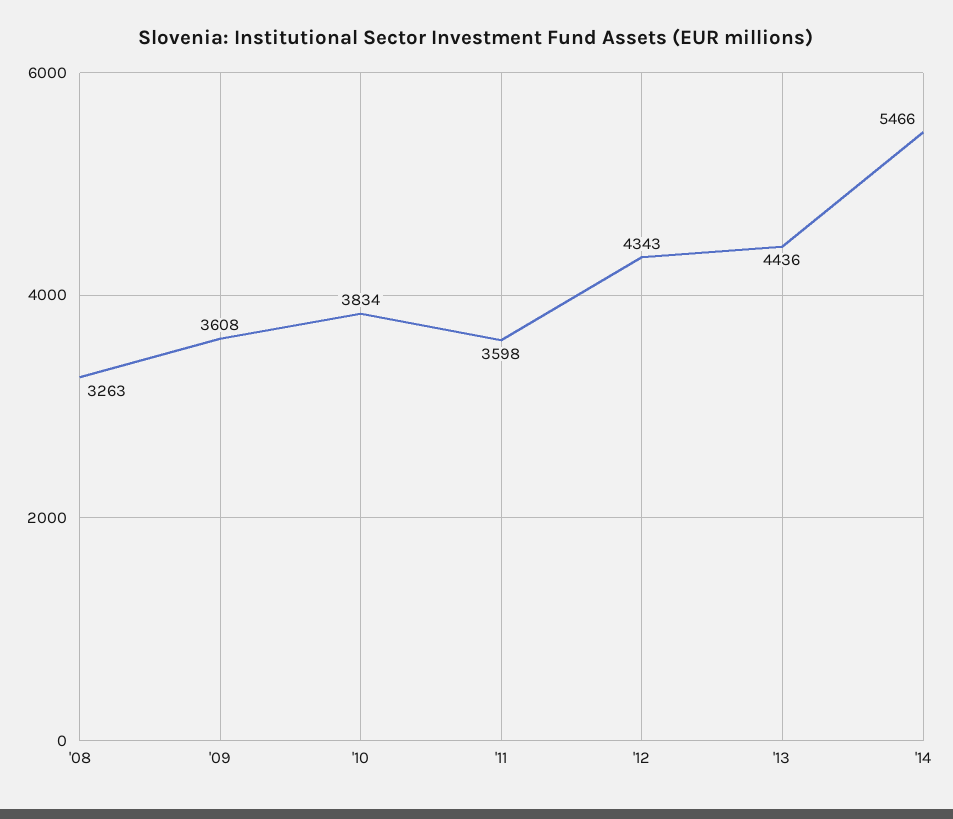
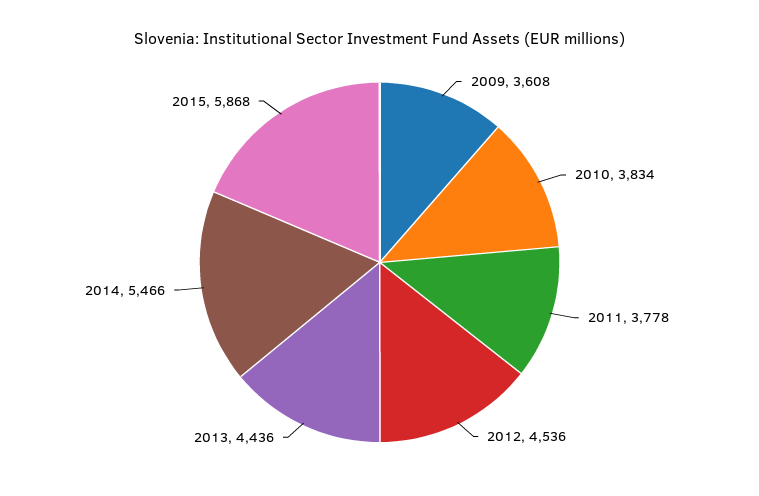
'08: 3263 -> none
'11: 3598 -> 3778
'12: 4343 -> 4536
2015: none -> 5868

